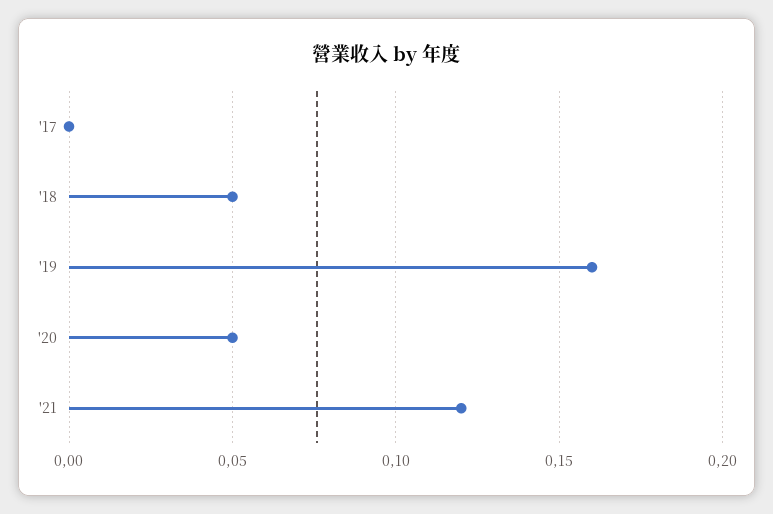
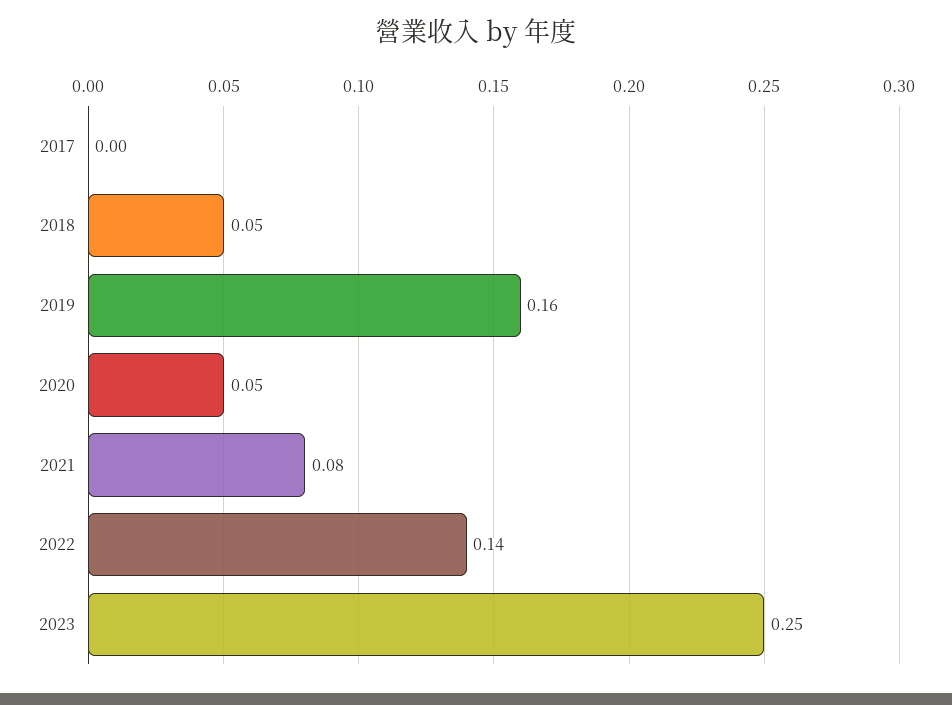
'21: 0.12 -> 0.08
2022: none -> 0.14
2023: none -> 0.25

